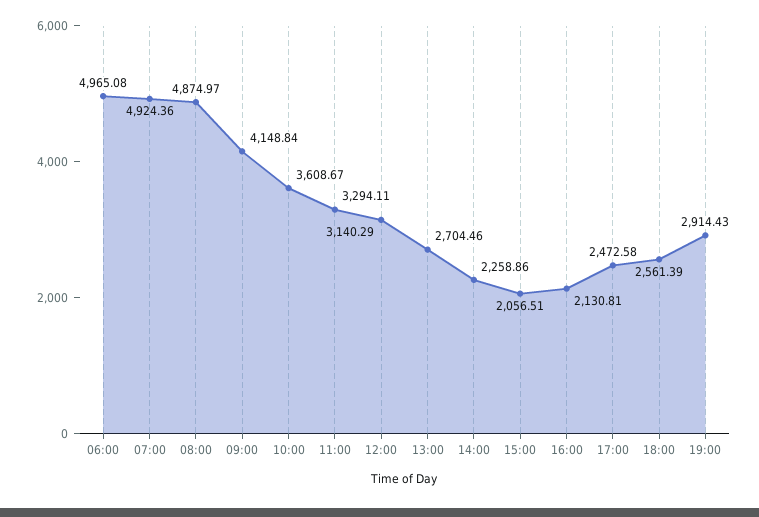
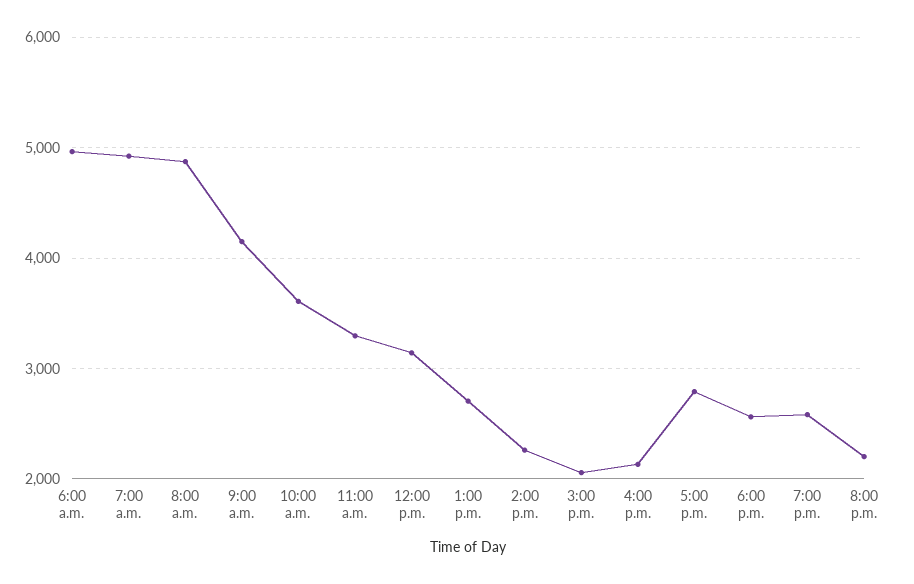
17:00: 2472.58 -> 2800
19:00: 2914.43 -> 2600
8:00 p.m.: none -> 2200

